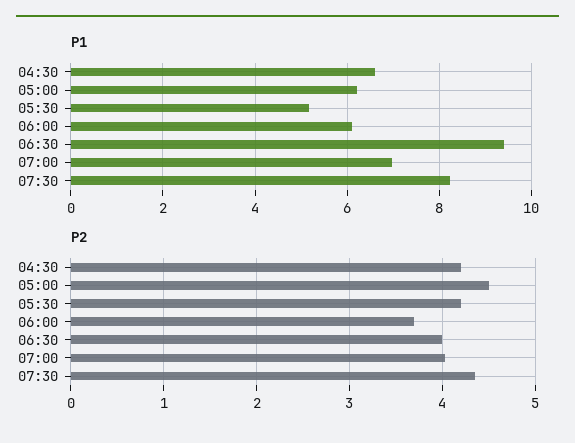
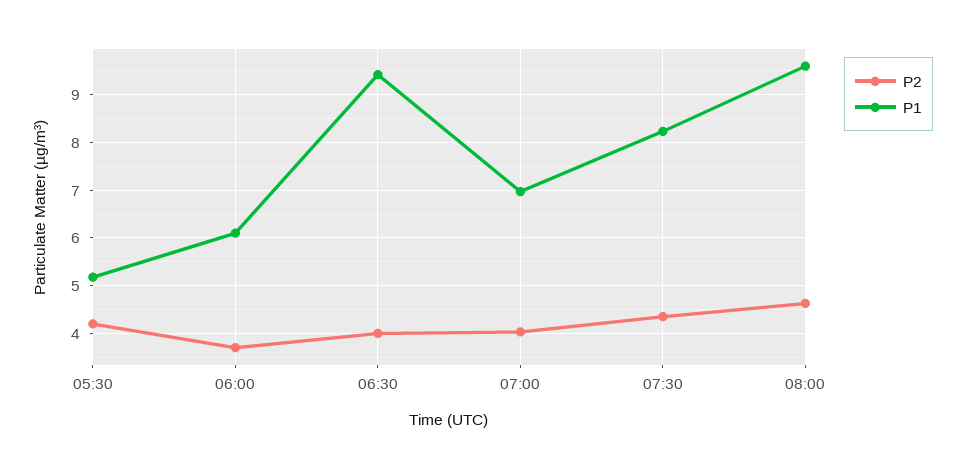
P1, 04:30: 6.6 -> none
P1, 05:00: 6.2 -> none
P2, 04:30: 4.2 -> none
P2, 05:00: 4.5 -> none
P2, 08:00: none -> 4.6
P1, 08:00: none -> 9.6

